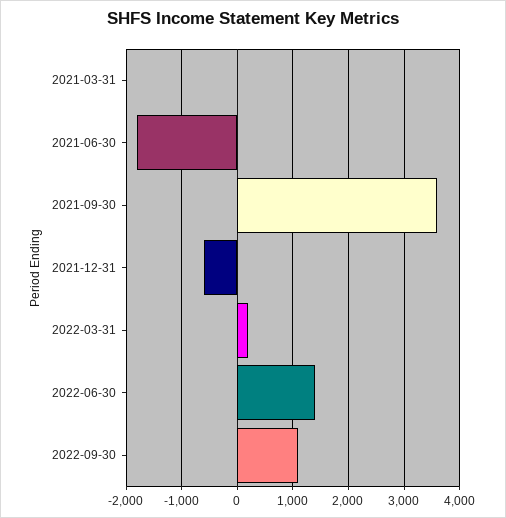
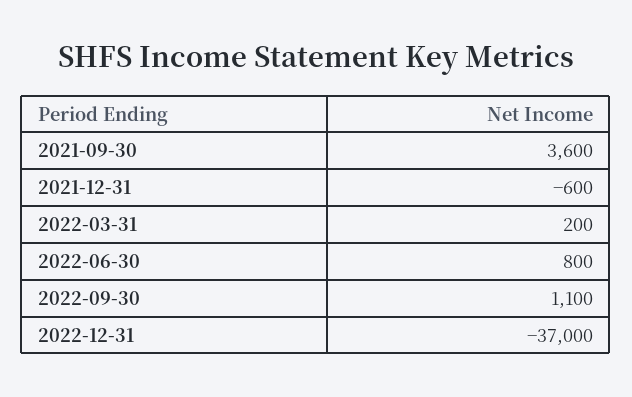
2021-03-31: 0 -> none
2021-06-30: -1800 -> none
2022-06-30: 1400 -> 800
2022-12-31: none -> -37000

